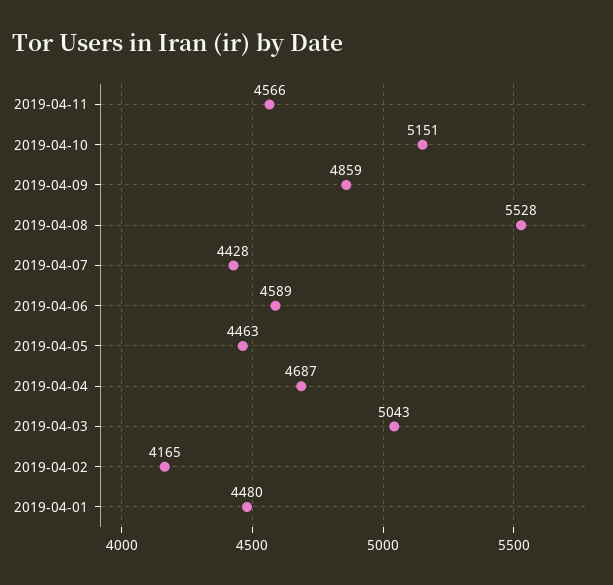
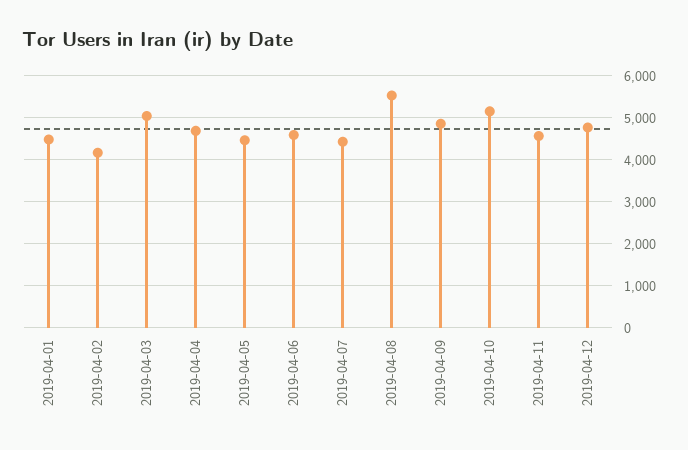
2019-04-12: none -> 4800

